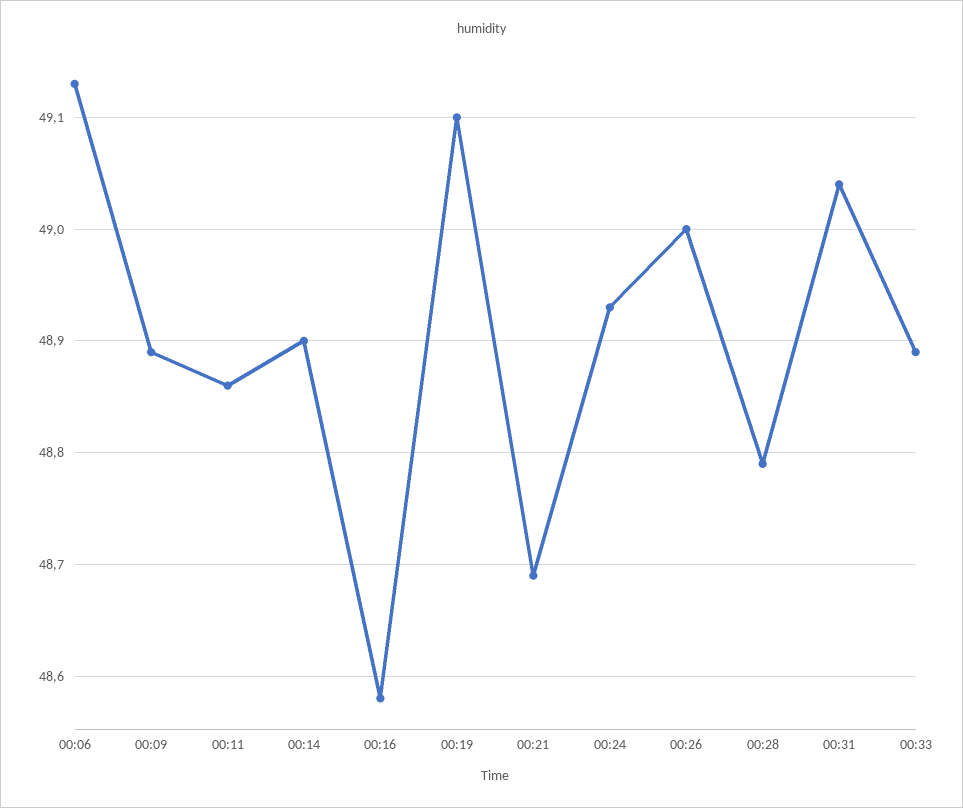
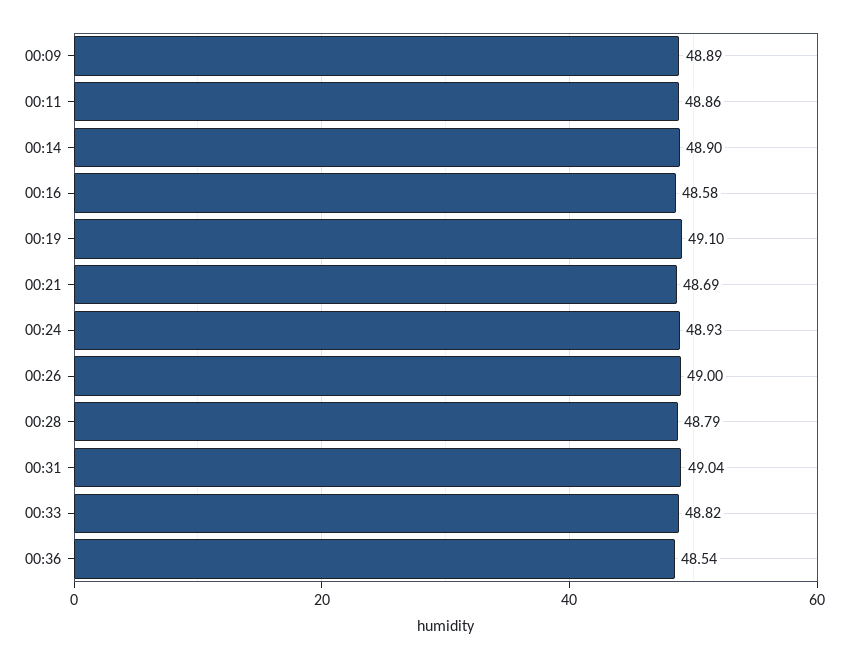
00:06: 49.13 -> none
00:33: 48.89 -> 48.82
00:36: none -> 48.54

